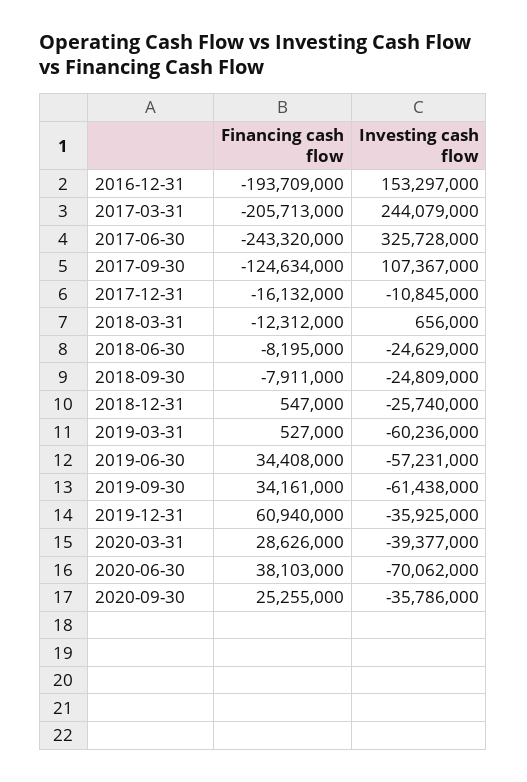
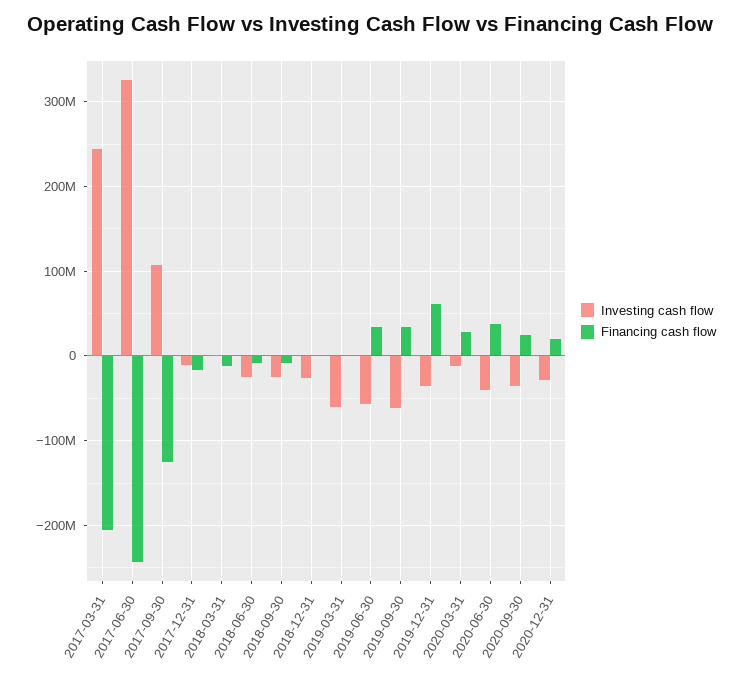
Financing cash flow, 2016-12-31: -193709000 -> none
Investing cash flow, 2016-12-31: 153297000 -> none
Investing cash flow, 2020-03-31: -39377000 -> -10000000
Investing cash flow, 2020-06-30: -70062000 -> -40000000
Investing cash flow, 2020-12-31: none -> -30000000
Financing cash flow, 2020-12-31: none -> 20000000

